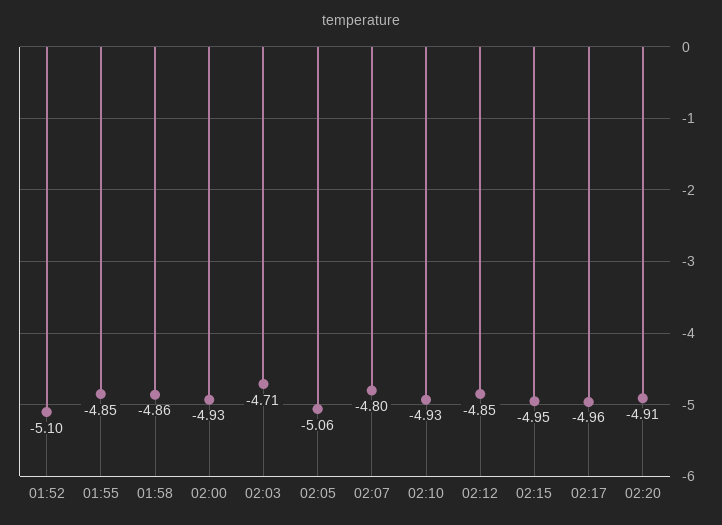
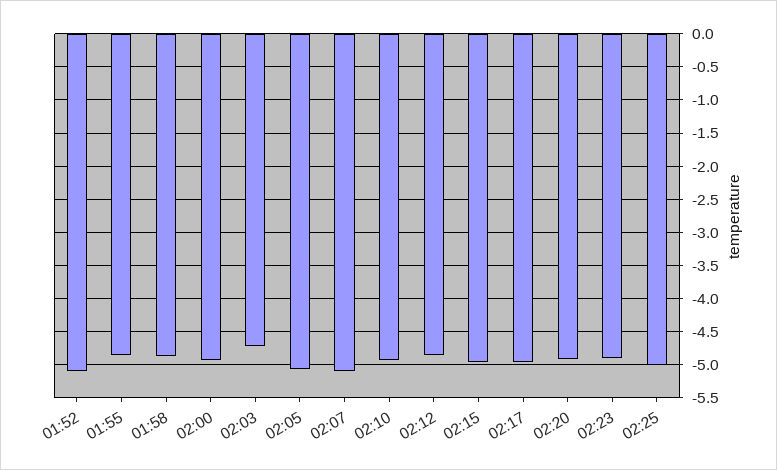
02:07: -4.8 -> -5.1
02:23: none -> -4.9
02:25: none -> -5

